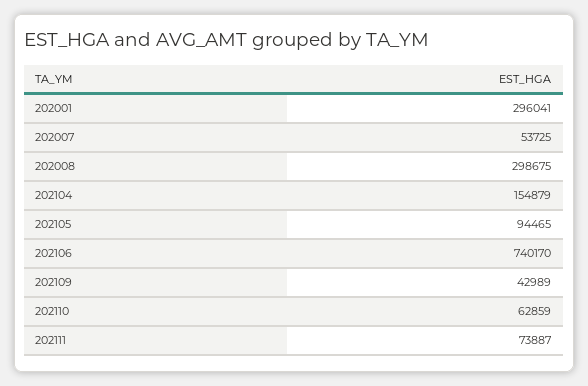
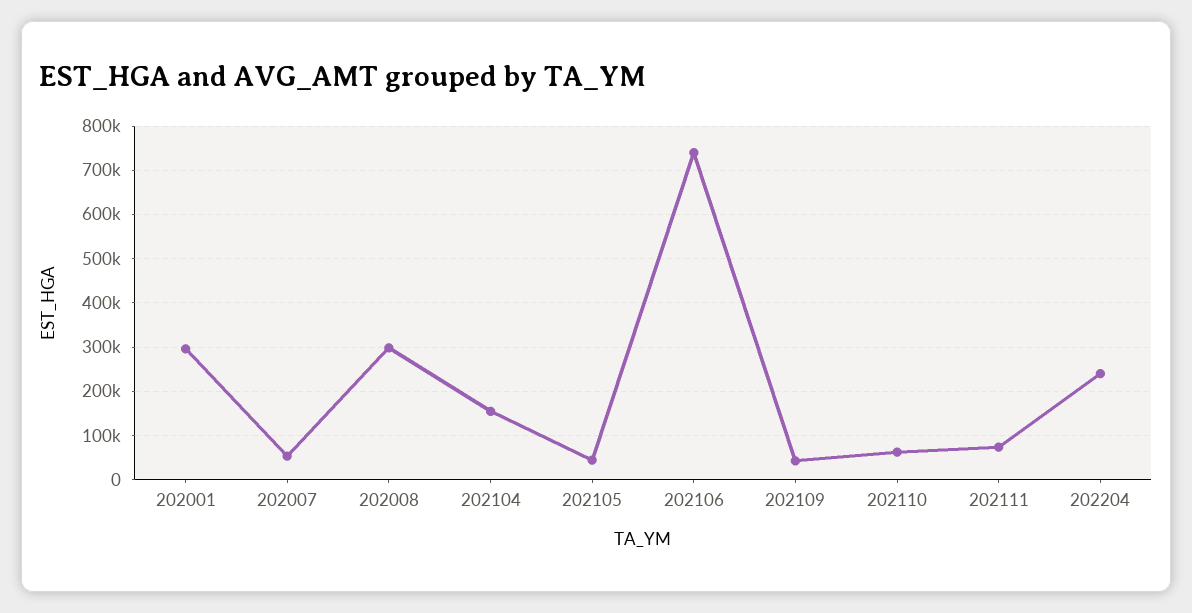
202105: 94465 -> 40000
202204: none -> 240000

